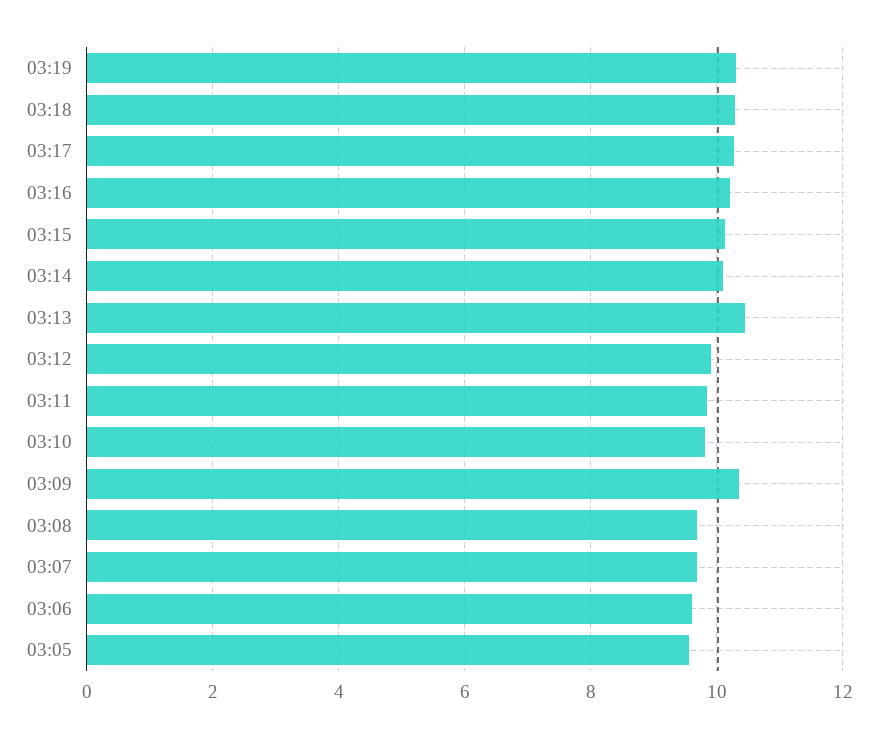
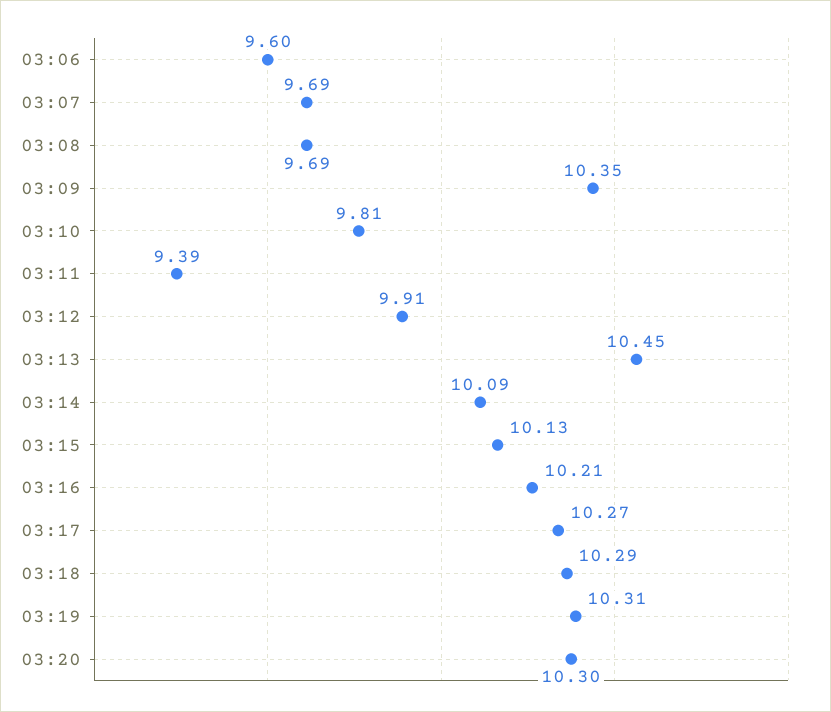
03:11: 9.8 -> 9.39
03:05: 9.6 -> none
03:20: none -> 10.3

